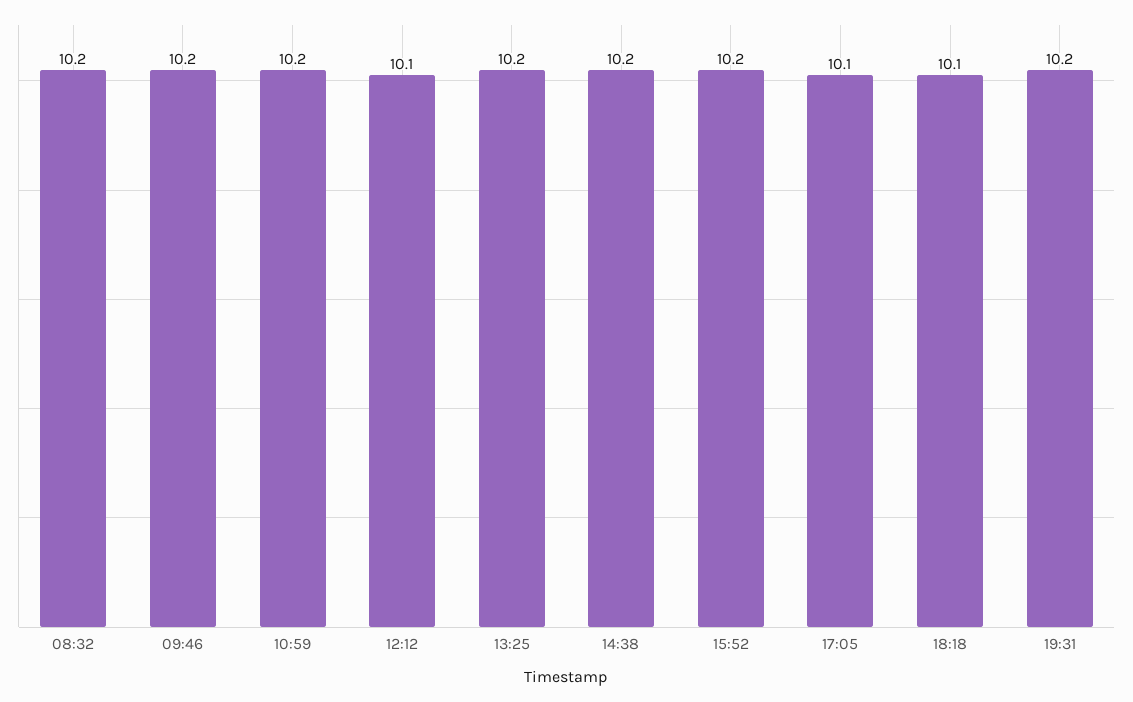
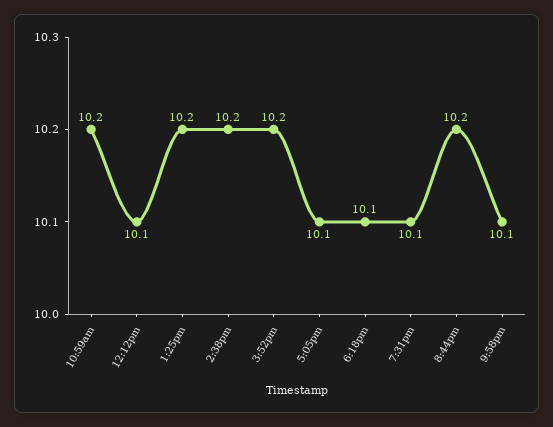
08:32: 10.2 -> none
09:46: 10.2 -> none
19:31: 10.2 -> 10.1
8:44pm: none -> 10.2
9:58pm: none -> 10.1

